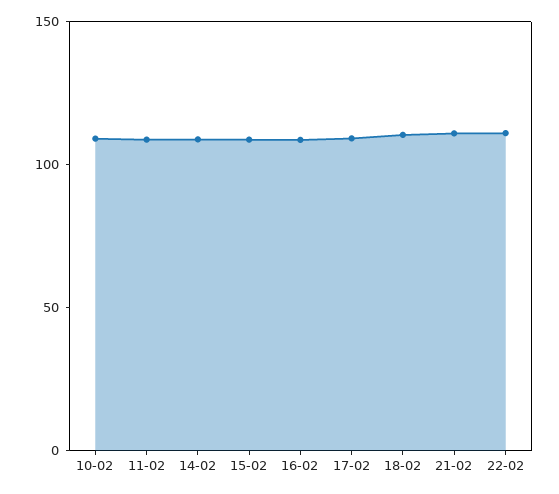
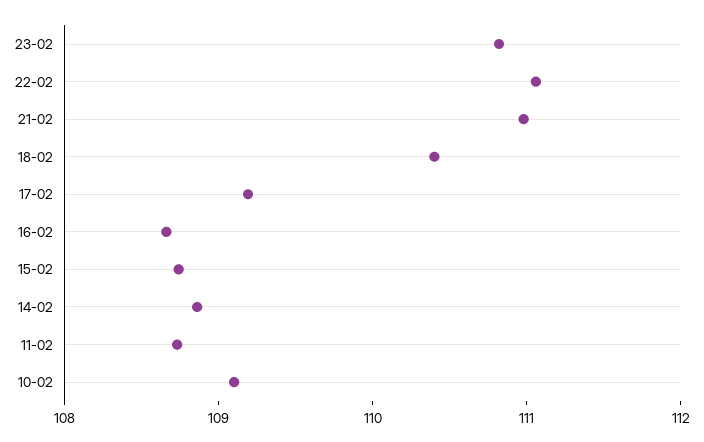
23-02: none -> 110.8

